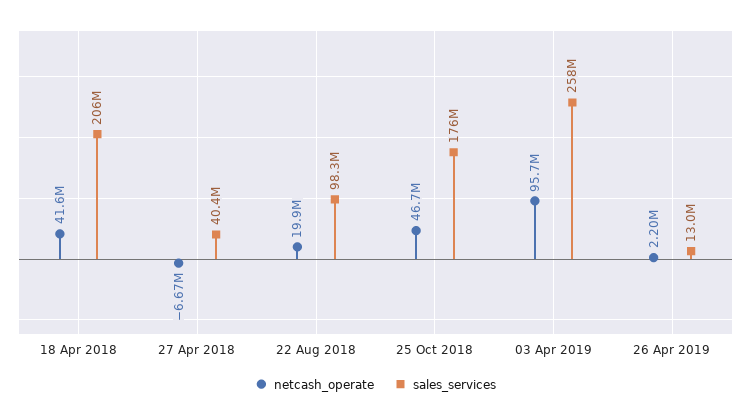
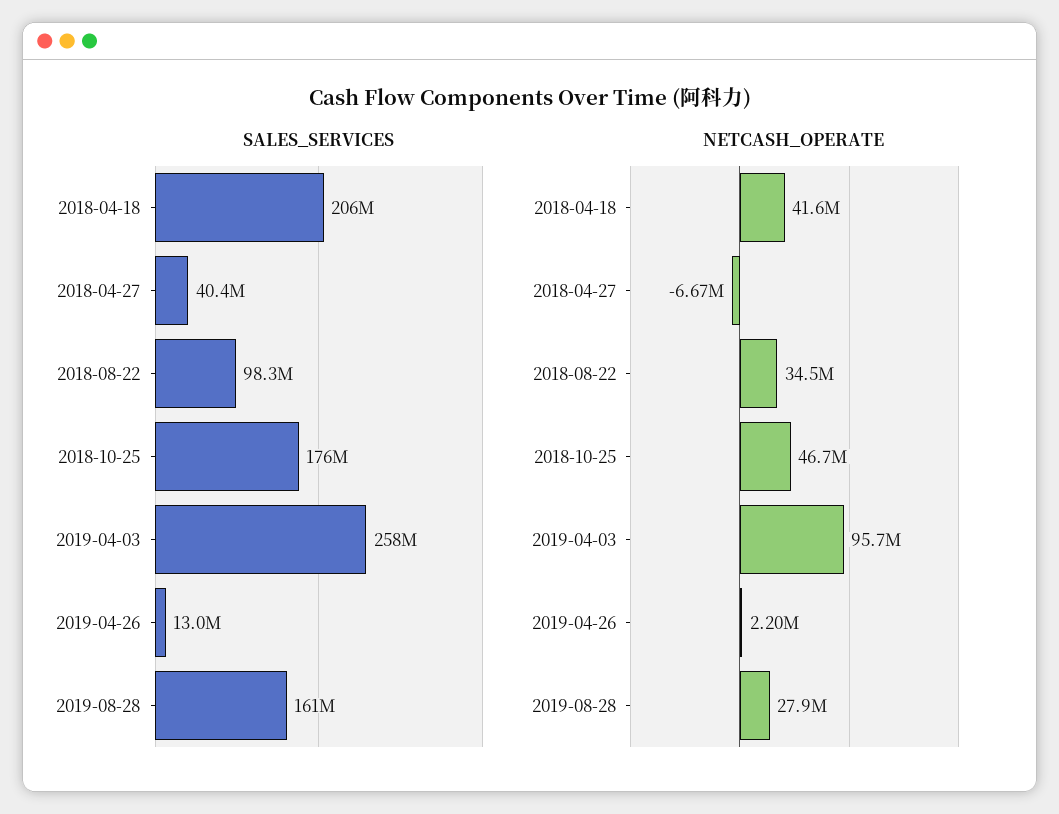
netcash_operate, 22 Aug 2018: 19900000 -> 34500000
sales_services, 2019-08-28: none -> 161000000
netcash_operate, 2019-08-28: none -> 27900000

